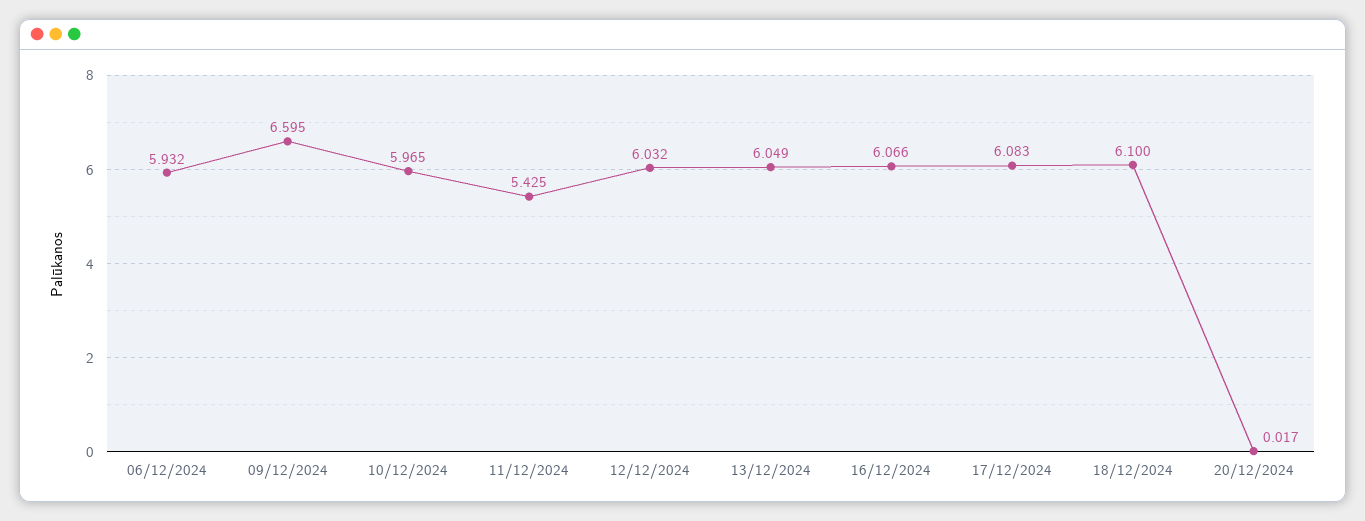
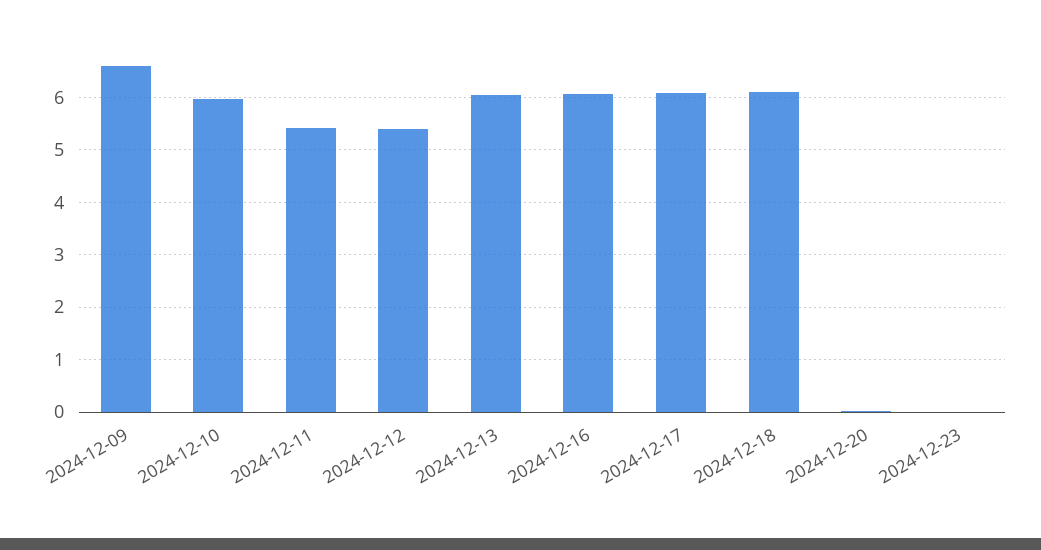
06/12/2024: 5.932 -> none
12/12/2024: 6.032 -> 5.4
2024-12-23: none -> 0

